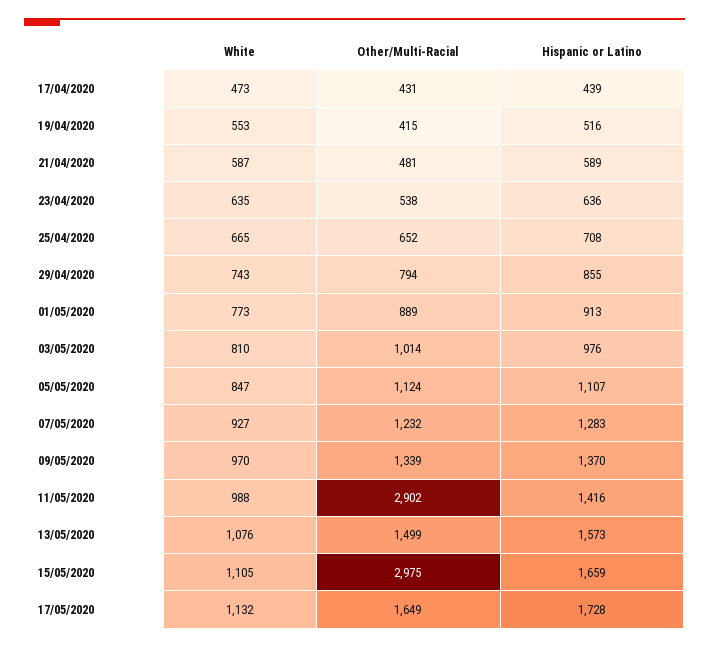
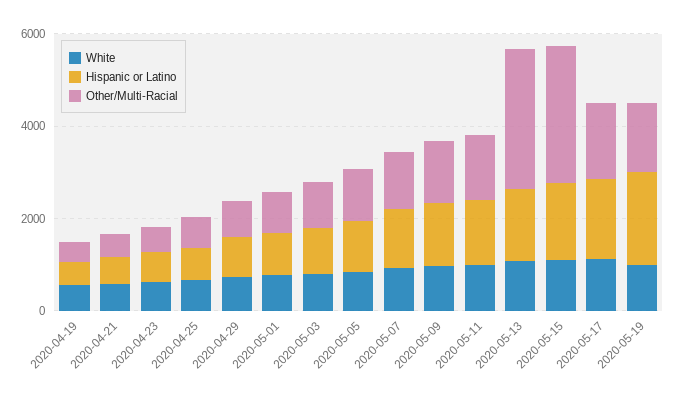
White, 17/04/2020: 473 -> none
Other/Multi-Racial, 17/04/2020: 431 -> none
Hispanic or Latino, 17/04/2020: 439 -> none
Other/Multi-Racial, 11/05/2020: 2902 -> 1500
Other/Multi-Racial, 13/05/2020: 1499 -> 3000
White, 2020-05-19: none -> 1000
Hispanic or Latino, 2020-05-19: none -> 2000
Other/Multi-Racial, 2020-05-19: none -> 1500

